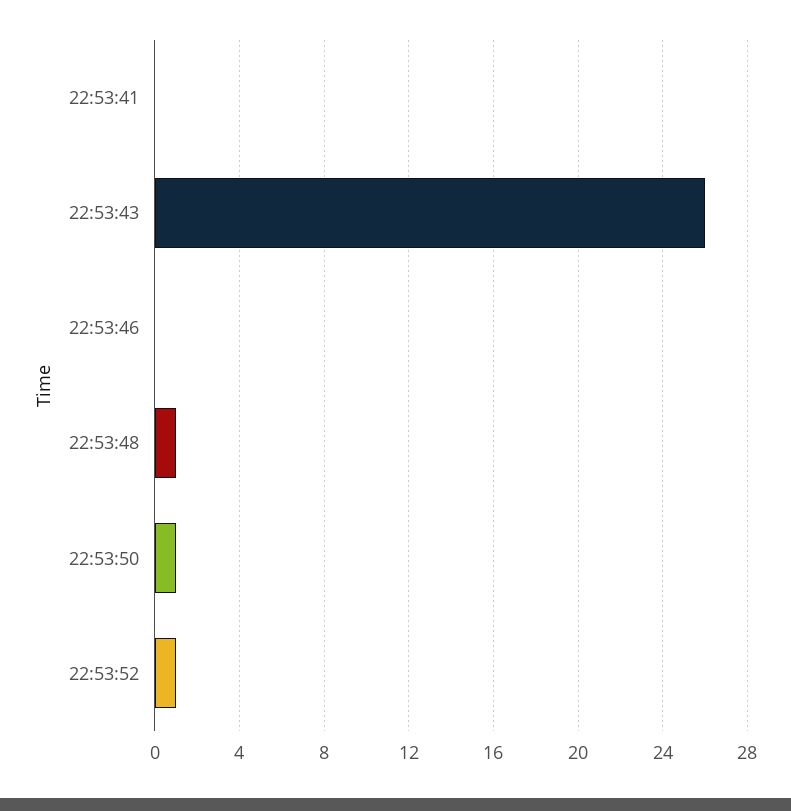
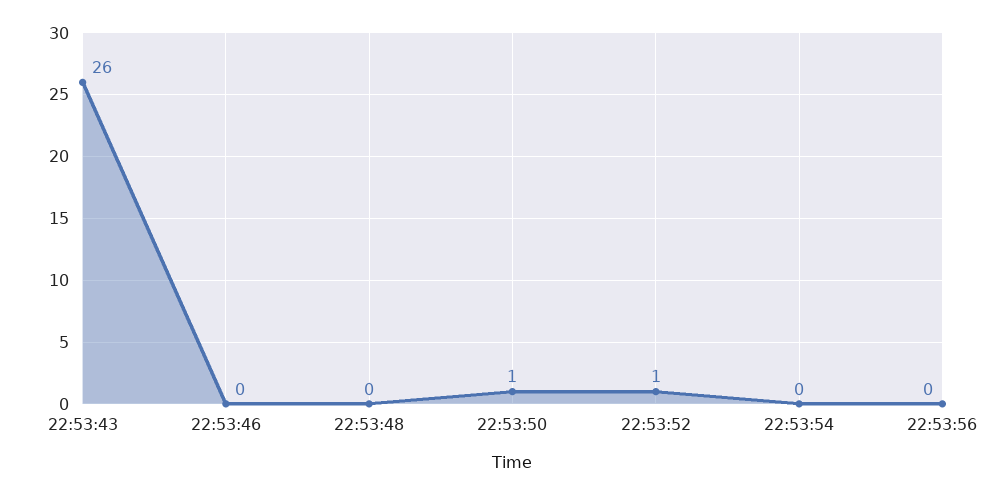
22:53:41: 0 -> none
22:53:48: 1 -> 0
22:53:54: none -> 0
22:53:56: none -> 0

